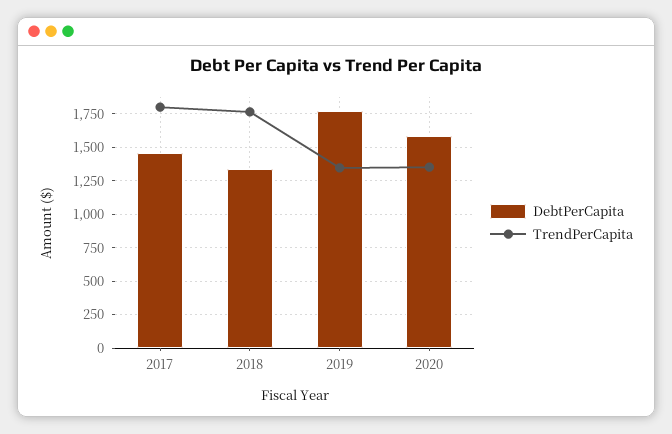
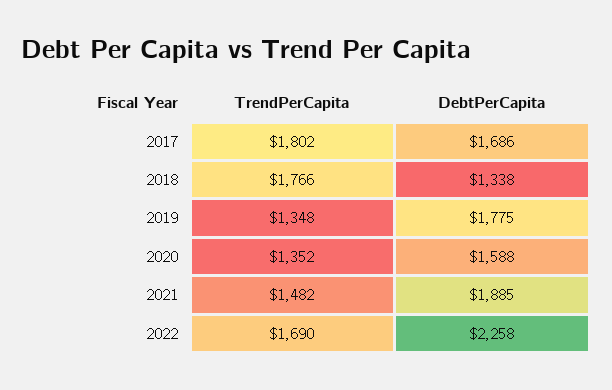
DebtPerCapita, 2017: 1450 -> 1686
TrendPerCapita, 2021: none -> 1482
DebtPerCapita, 2021: none -> 1885
TrendPerCapita, 2022: none -> 1690
DebtPerCapita, 2022: none -> 2258

